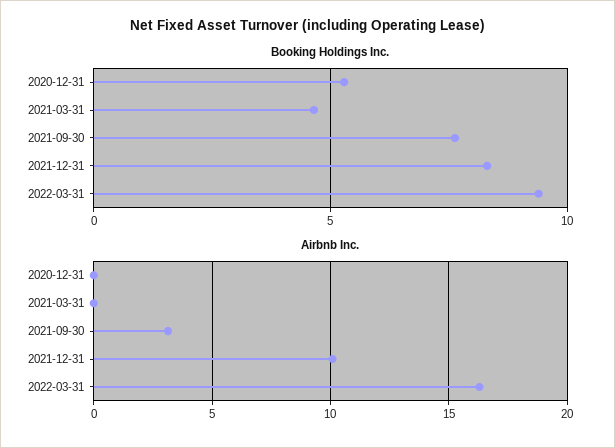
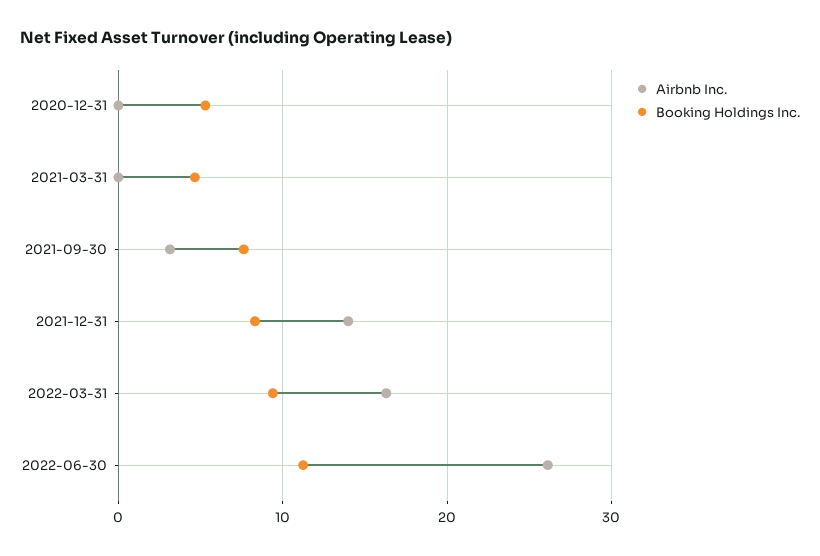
Airbnb Inc., 2021-12-31: 10 -> 14
Airbnb Inc., 2022-06-30: none -> 26
Booking Holdings Inc., 2022-06-30: none -> 11

